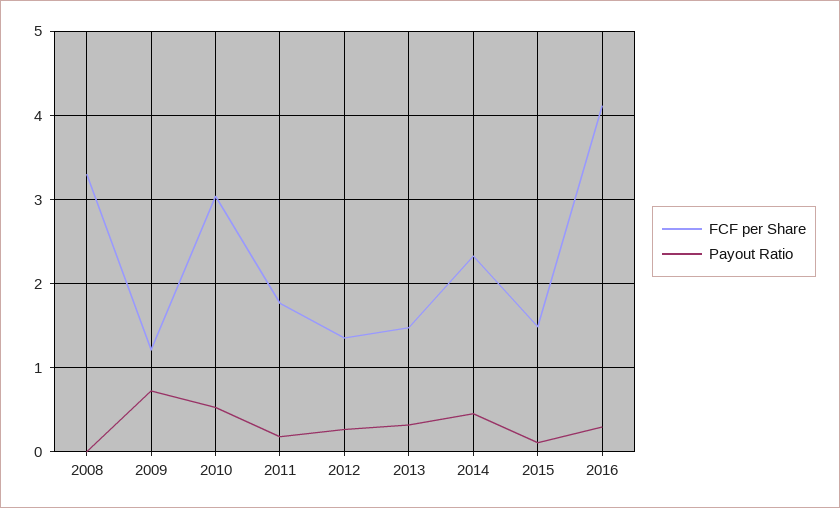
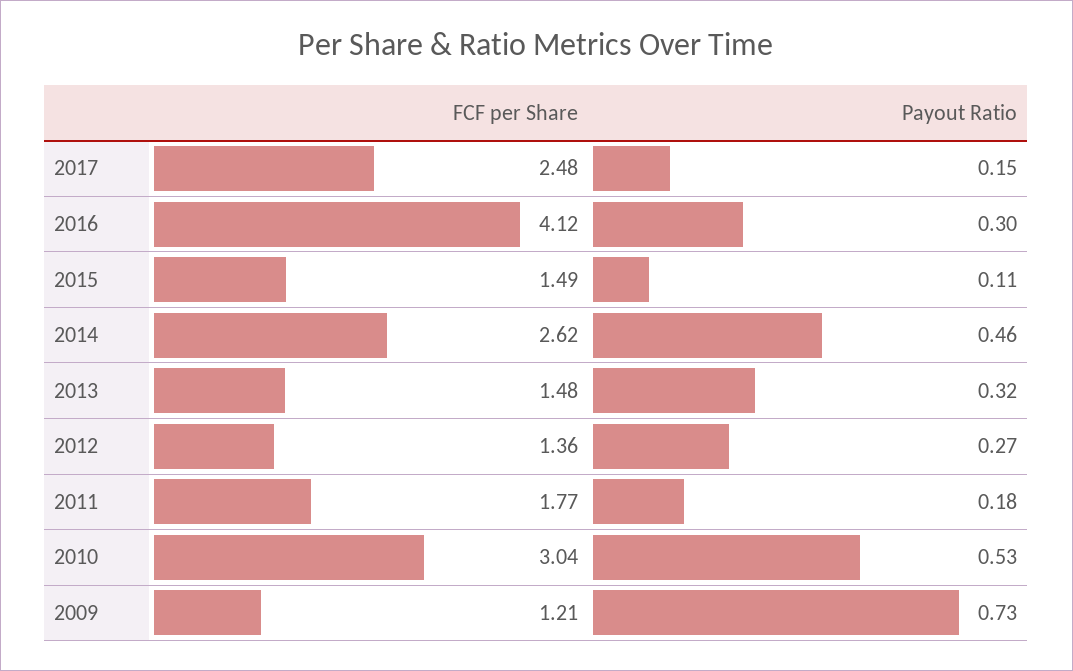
FCF per Share, 2008: 3.3 -> none
Payout Ratio, 2008: 0 -> none
FCF per Share, 2014: 2.3 -> 2.62
FCF per Share, 2017: none -> 2.48
Payout Ratio, 2017: none -> 0.15

